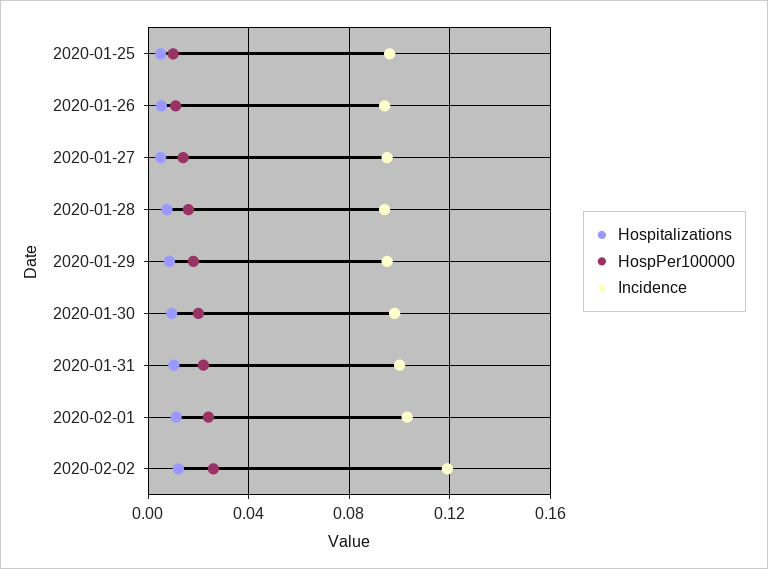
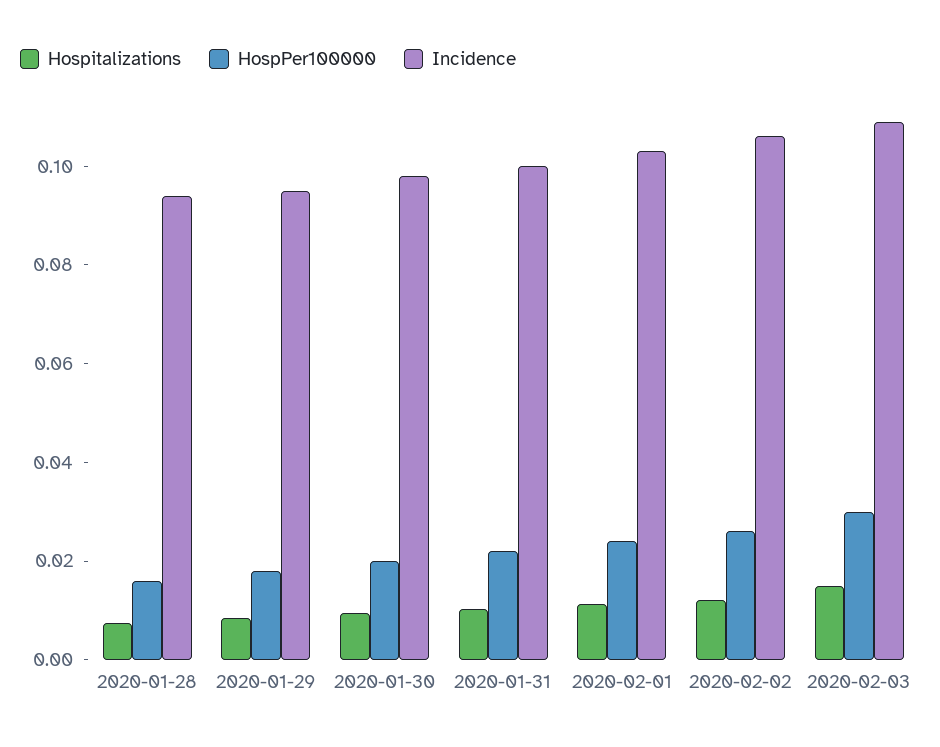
Hospitalizations, 2020-01-25: 0.005 -> none
HospPer100000, 2020-01-25: 0.01 -> none
Incidence, 2020-01-25: 0.095 -> none
Hospitalizations, 2020-01-26: 0.005 -> none
HospPer100000, 2020-01-26: 0.01 -> none
Incidence, 2020-01-26: 0.095 -> none
Hospitalizations, 2020-01-27: 0.005 -> none
HospPer100000, 2020-01-27: 0.015 -> none
Incidence, 2020-01-27: 0.095 -> none
Incidence, 2020-02-02: 0.12 -> 0.105
Hospitalizations, 2020-02-03: none -> 0.015
HospPer100000, 2020-02-03: none -> 0.03
Incidence, 2020-02-03: none -> 0.11

